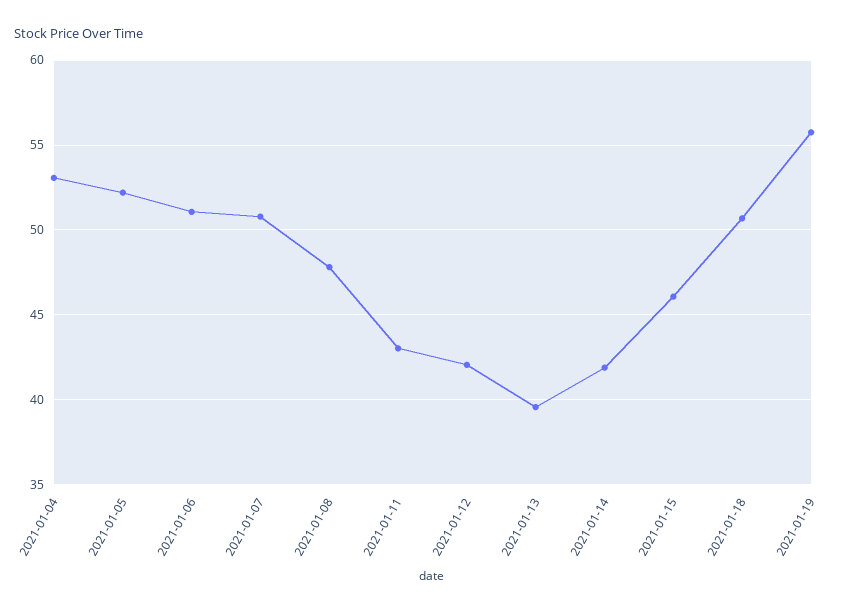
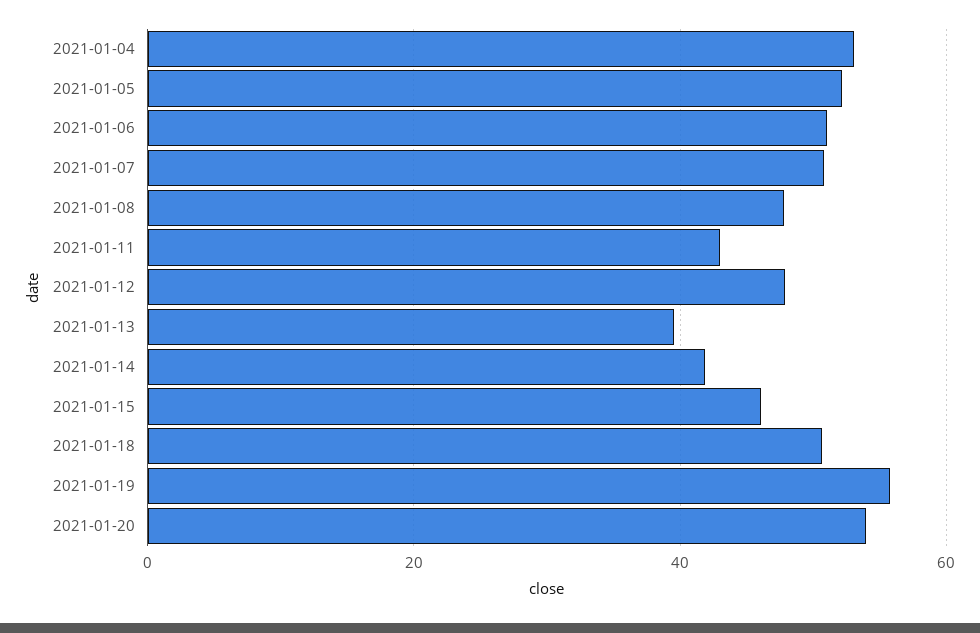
2021-01-12: 42 -> 48
2021-01-20: none -> 54

